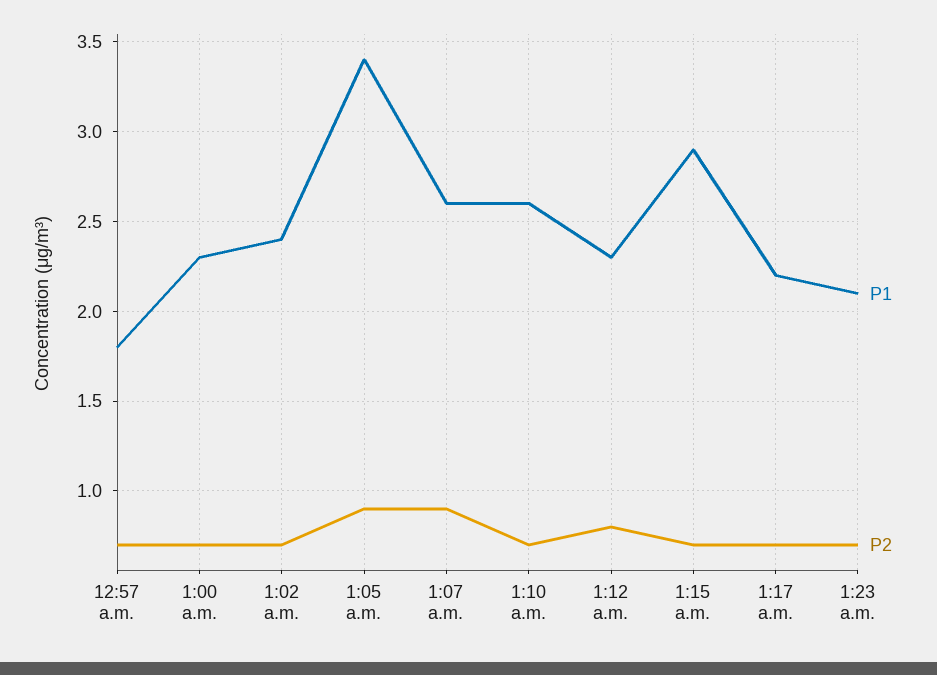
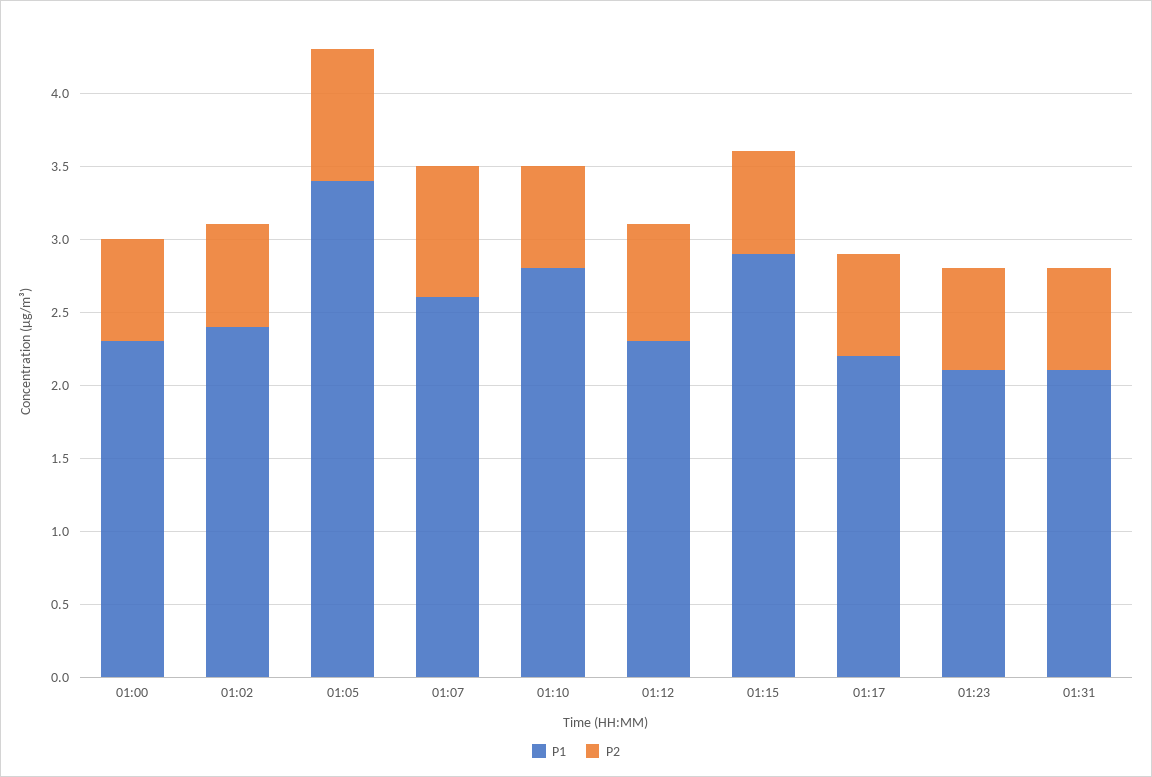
P1, 12:57 a.m.: 1.8 -> none
P2, 12:57 a.m.: 0.7 -> none
P1, 1:10 a.m.: 2.6 -> 2.8
P1, 01:31: none -> 2.1
P2, 01:31: none -> 0.7

